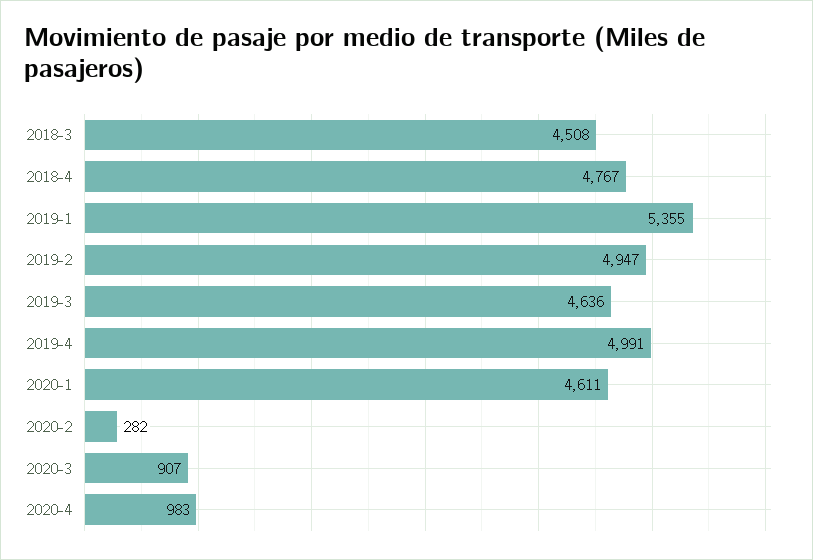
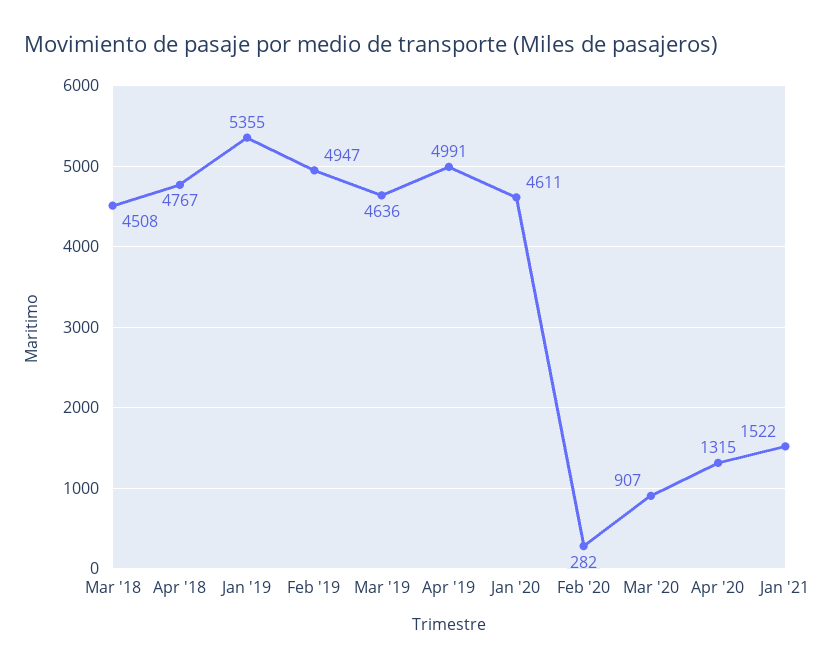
2020-4: 983 -> 1315
Jan '21: none -> 1522

